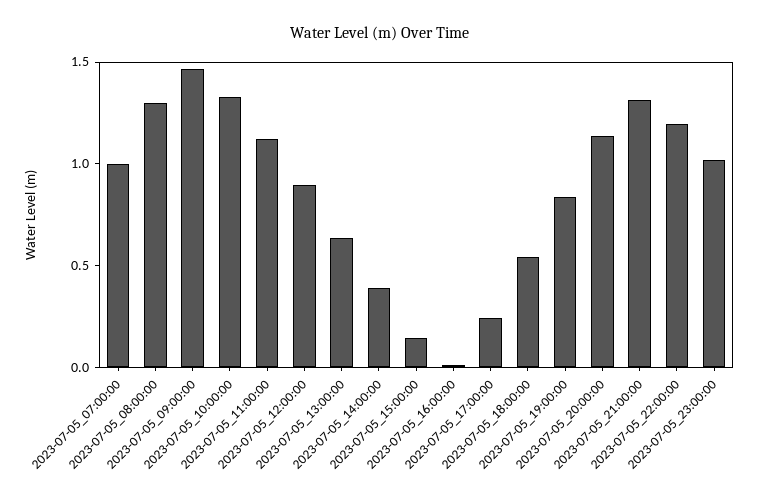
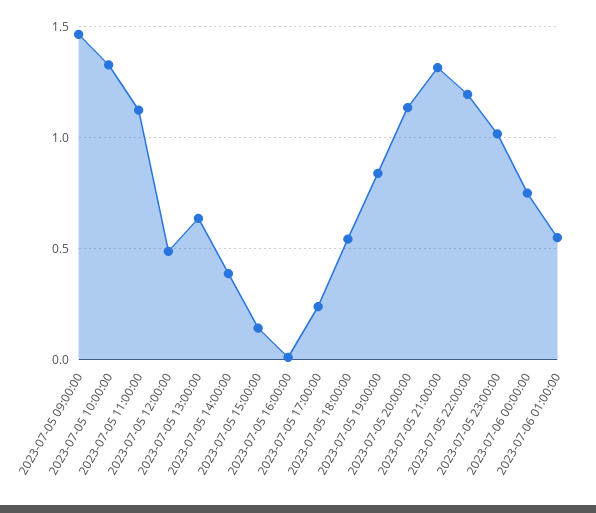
2023-07-05_07:00:00: 1 -> none
2023-07-05_08:00:00: 1.3 -> none
2023-07-05_12:00:00: 0.9 -> 0.5
2023-07-06 00:00:00: none -> 0.75
2023-07-06 01:00:00: none -> 0.55

